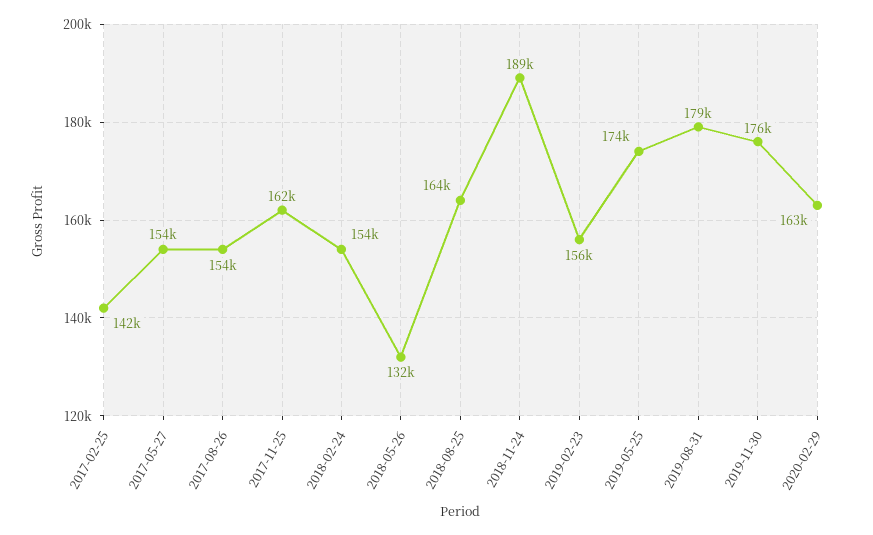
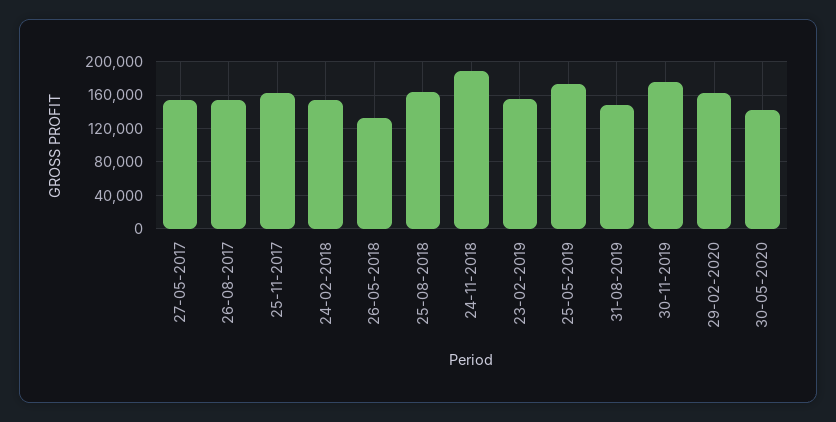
2017-02-25: 142000 -> none
2019-08-31: 179000 -> 150000
30-05-2020: none -> 140000

